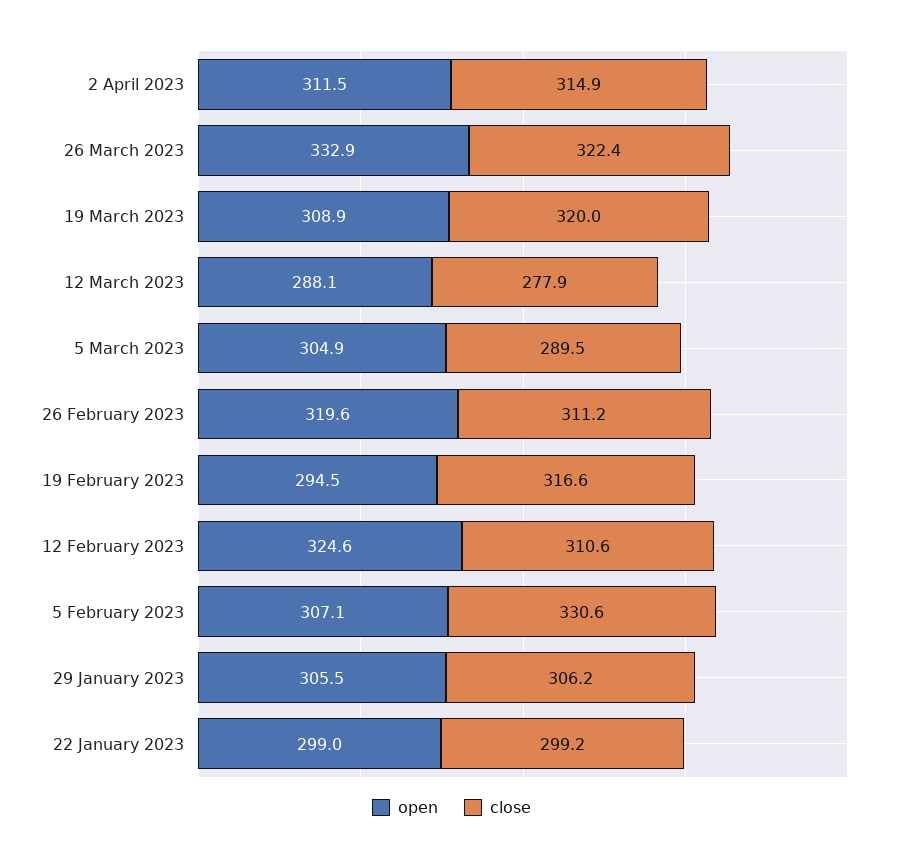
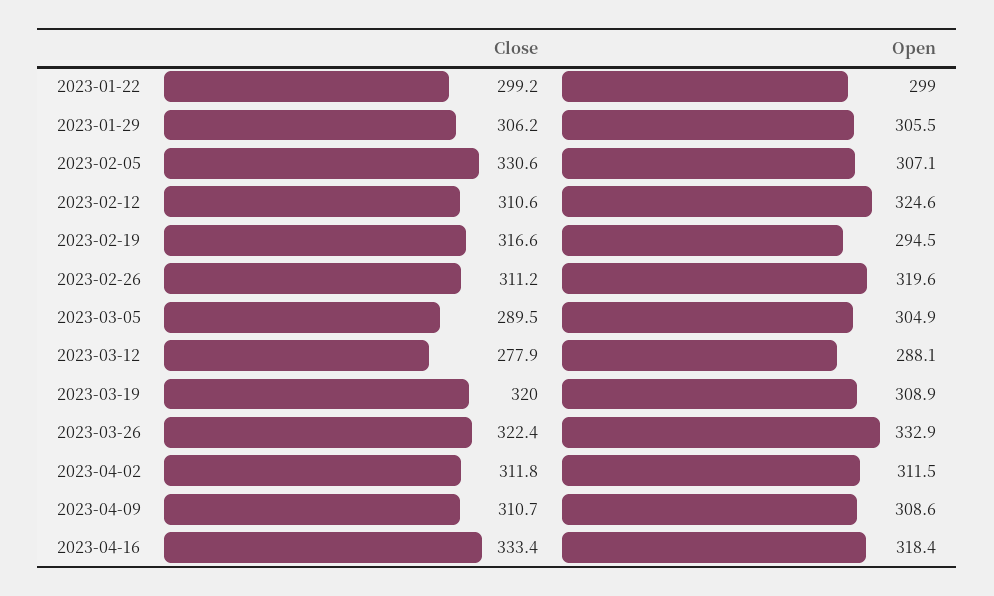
close, 2 April 2023: 314.9 -> 311.8
close, 2023-04-09: none -> 310.7
open, 2023-04-09: none -> 308.6
close, 2023-04-16: none -> 333.4
open, 2023-04-16: none -> 318.4

